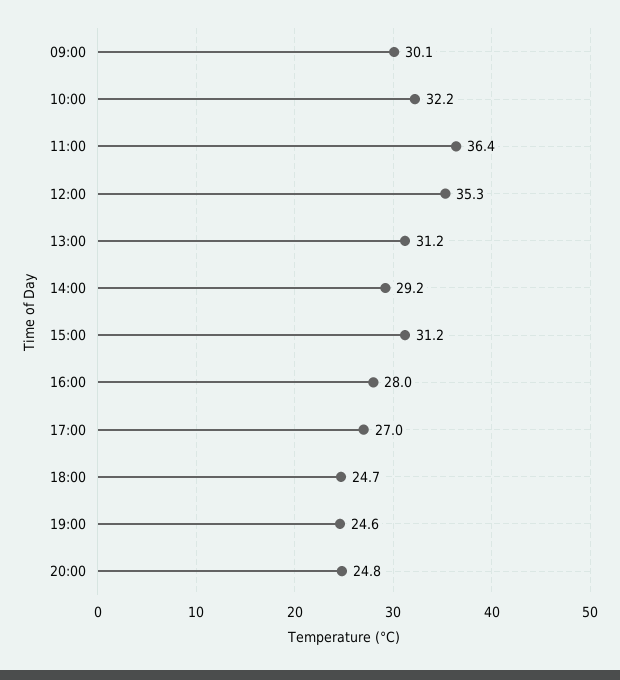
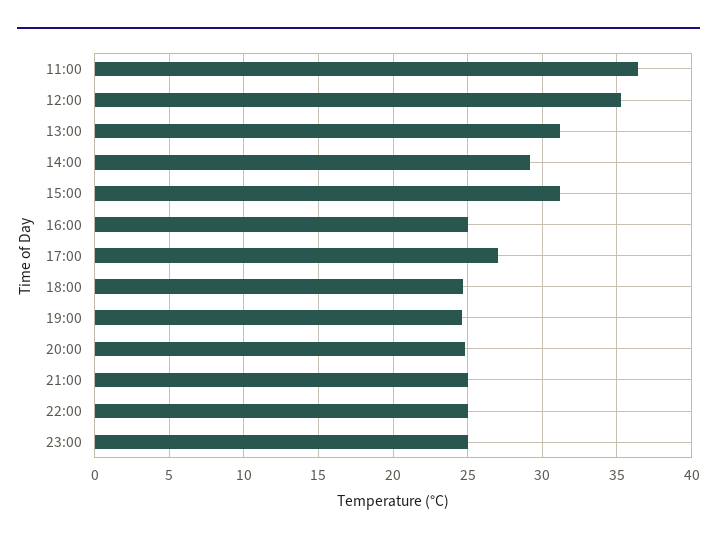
09:00: 30.1 -> none
10:00: 32.2 -> none
16:00: 28 -> 25
21:00: none -> 25
22:00: none -> 25
23:00: none -> 25

